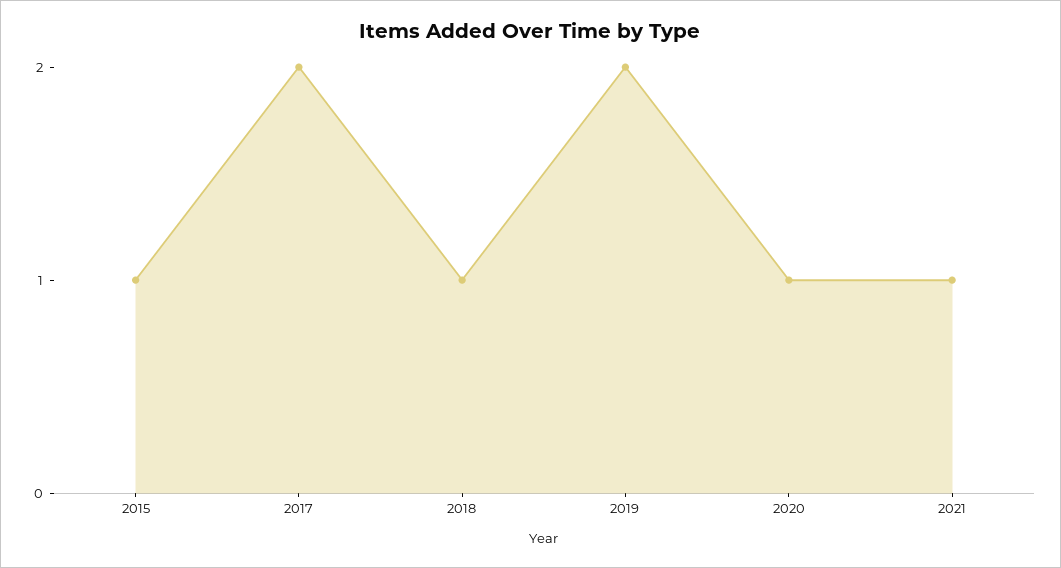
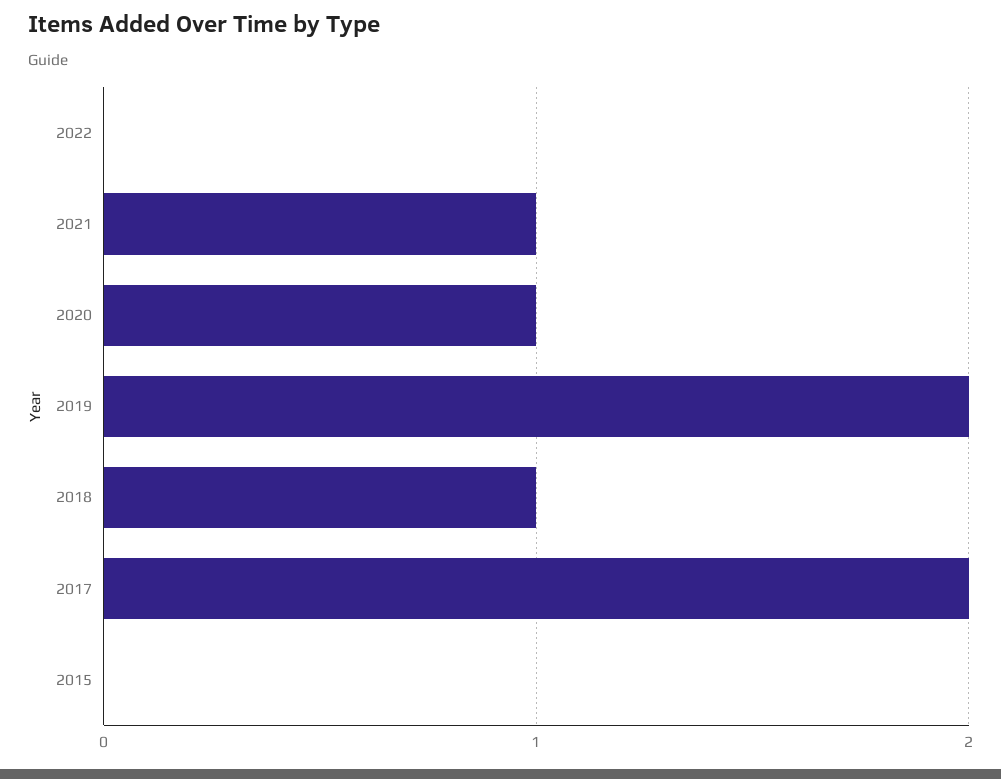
2015: 1 -> 0
2022: none -> 0

